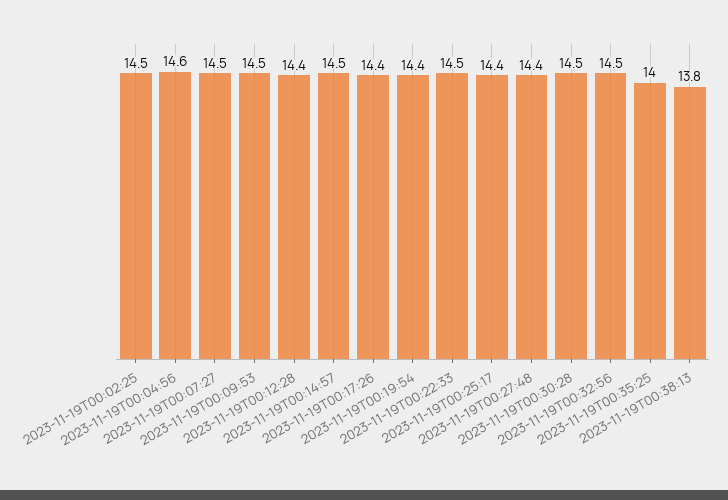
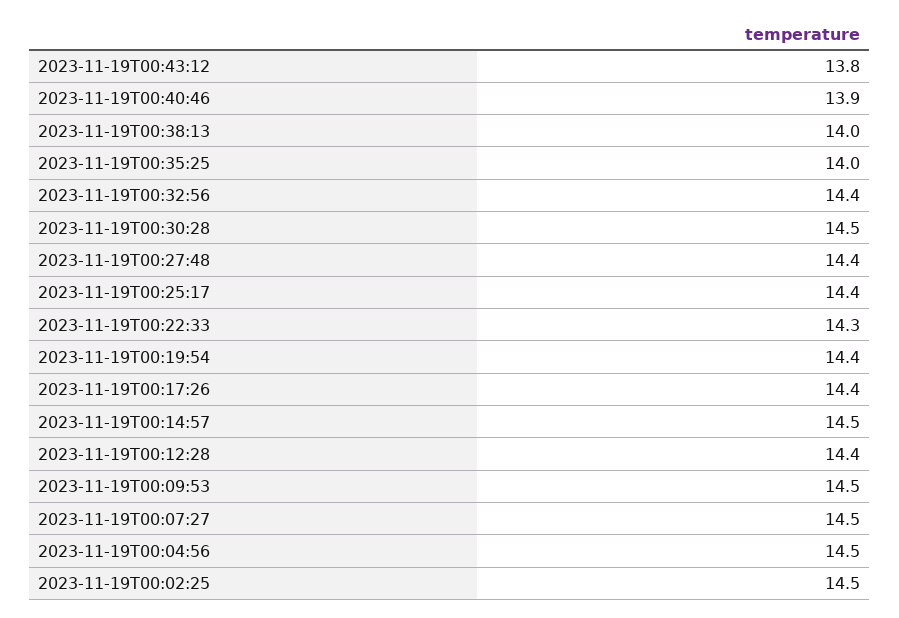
2023-11-19T00:04:56: 14.6 -> 14.5
2023-11-19T00:22:33: 14.5 -> 14.3
2023-11-19T00:32:56: 14.5 -> 14.4
2023-11-19T00:38:13: 13.8 -> 14
2023-11-19T00:43:12: none -> 13.8
2023-11-19T00:40:46: none -> 13.9

